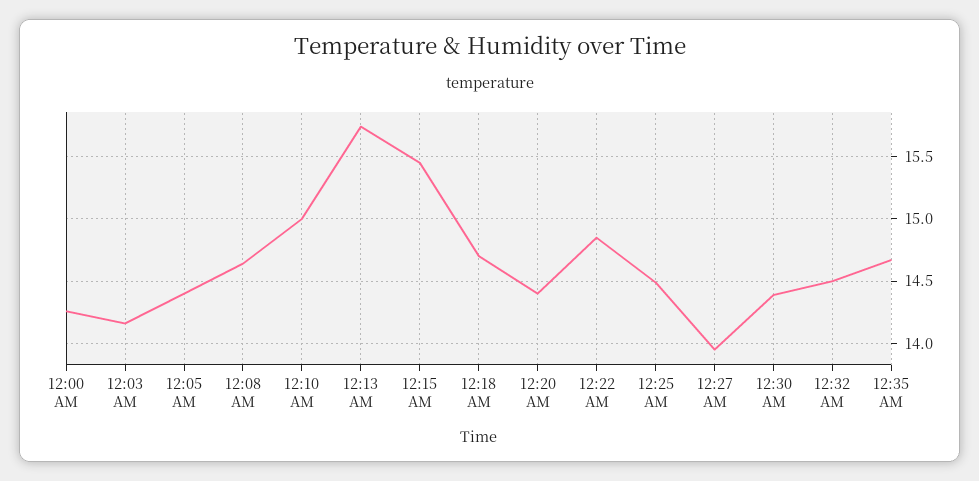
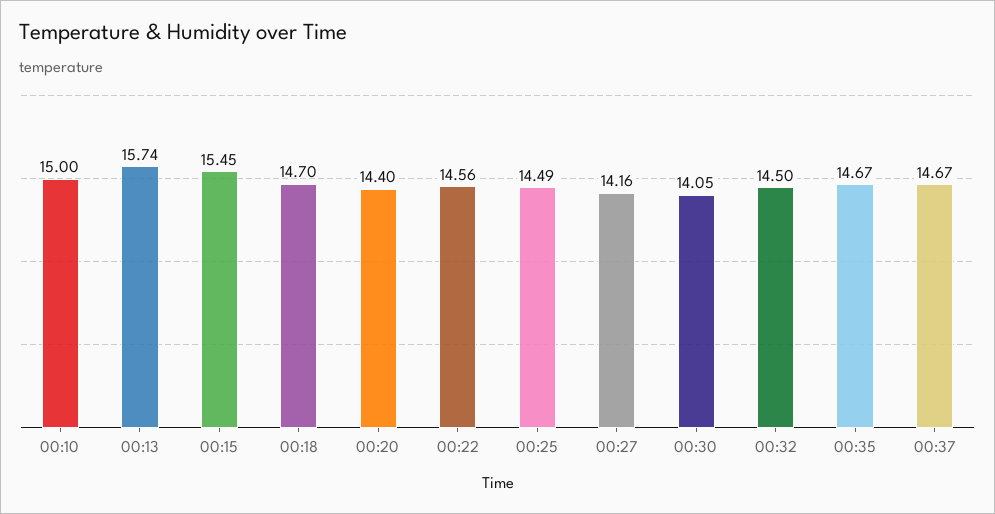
12:00 AM: 14.25 -> none
12:03 AM: 14.15 -> none
12:05 AM: 14.4 -> none
12:08 AM: 14.65 -> none
12:22 AM: 14.85 -> 14.56
12:27 AM: 13.95 -> 14.16
12:30 AM: 14.4 -> 14.05
00:37: none -> 14.67

